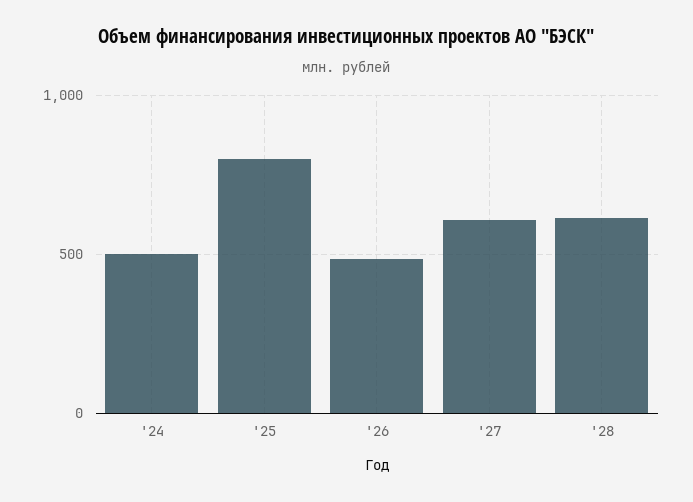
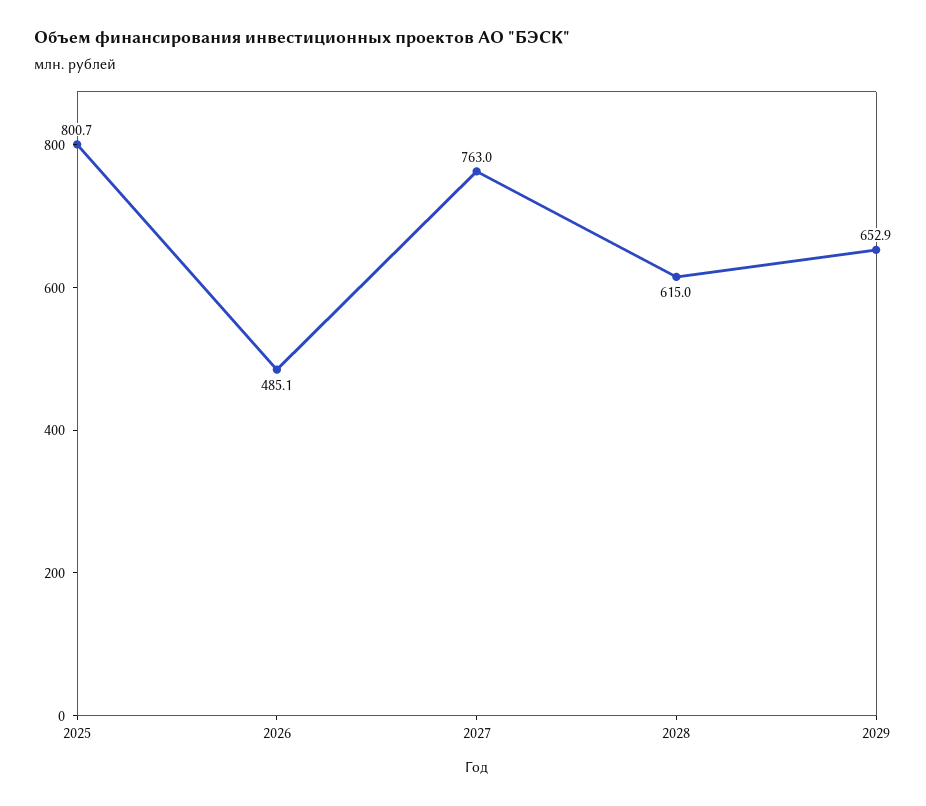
'24: 500 -> none
'27: 600 -> 763
2029: none -> 652.9

